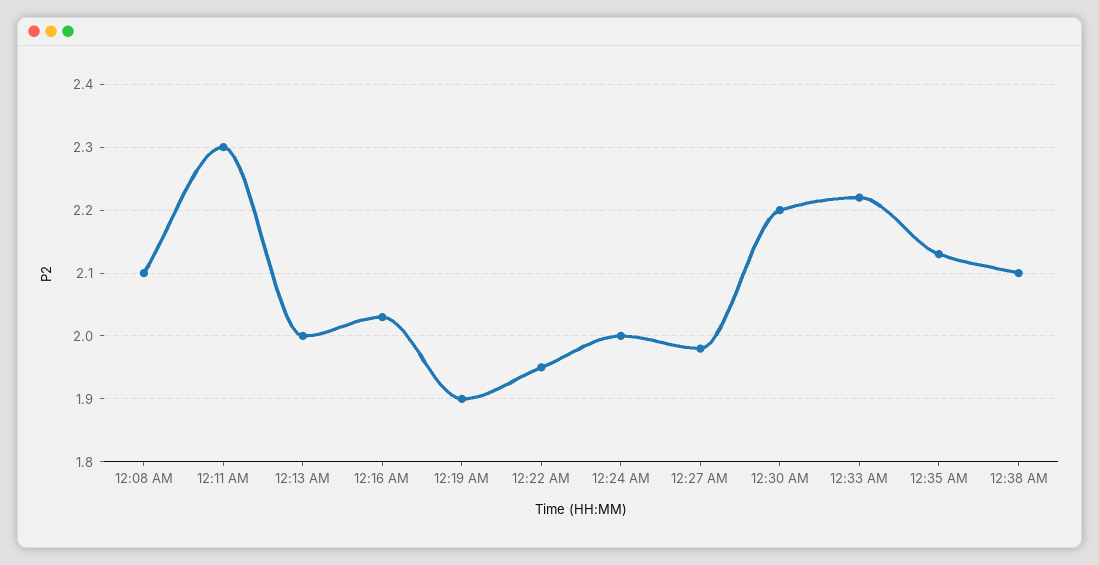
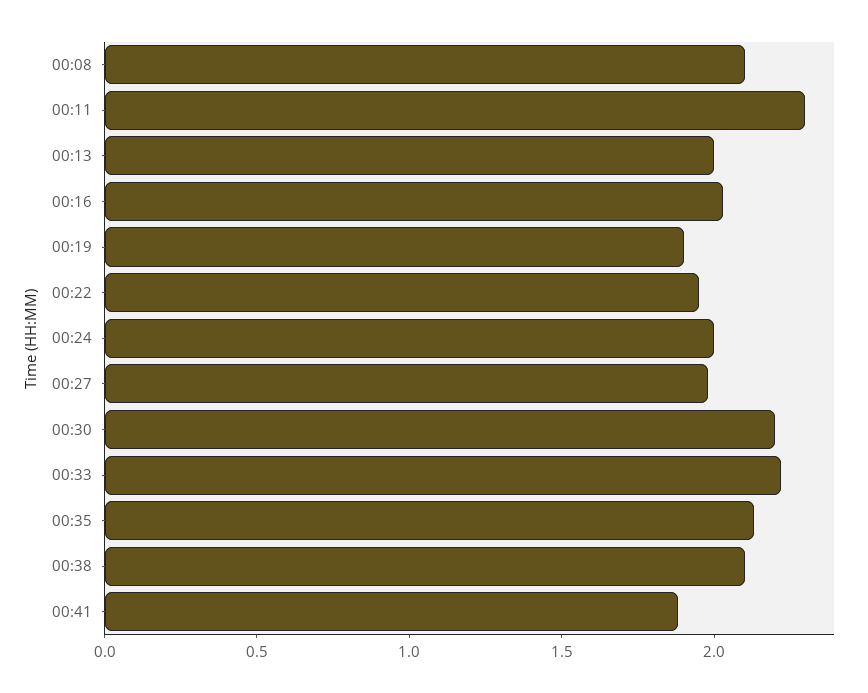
00:41: none -> 1.9

